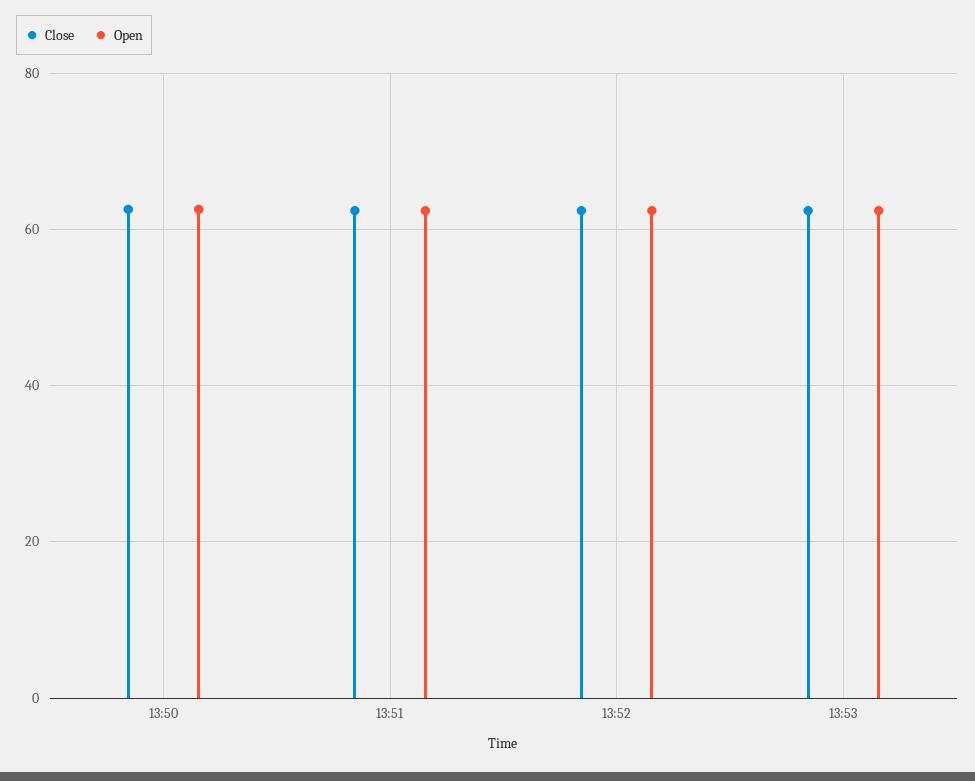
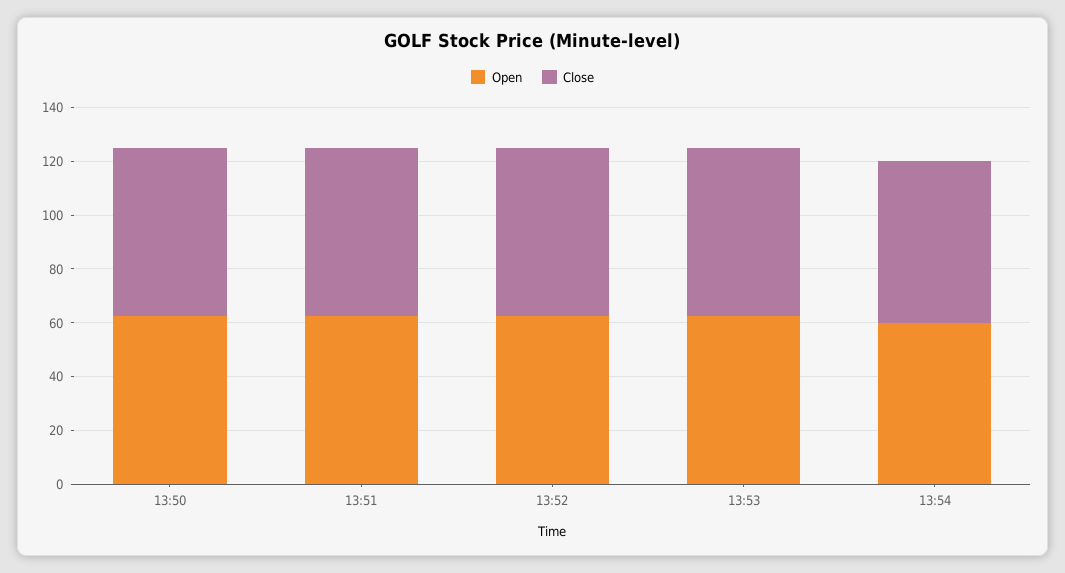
Open, 13:54: none -> 60
Close, 13:54: none -> 60

